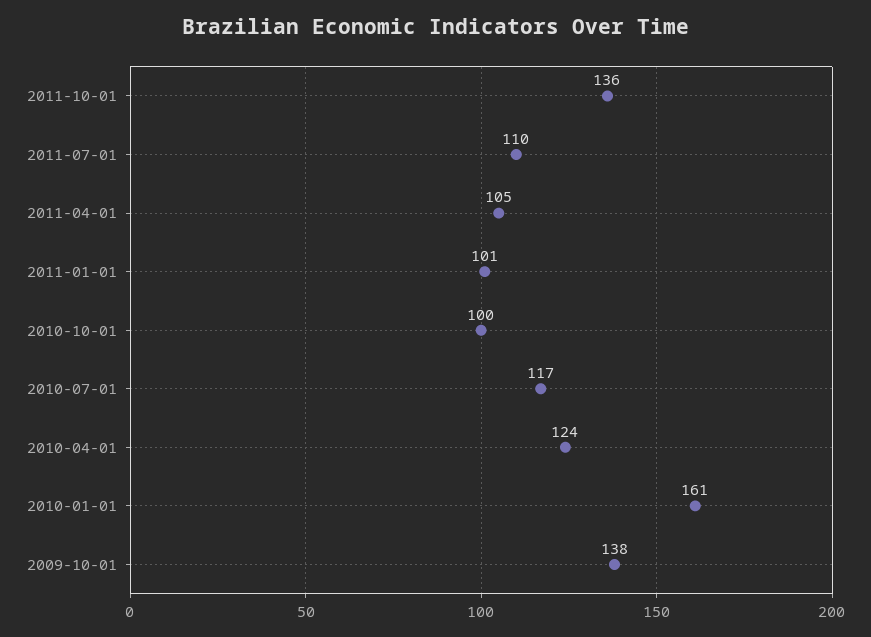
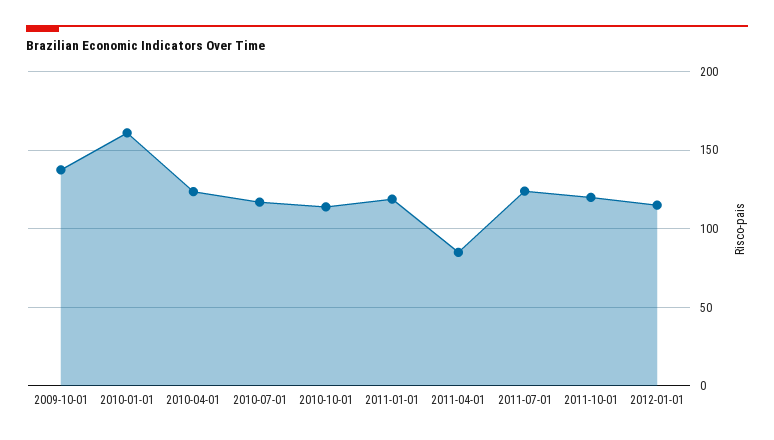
2011-10-01: 136 -> 120
2011-07-01: 110 -> 125
2011-04-01: 105 -> 85
2011-01-01: 101 -> 120
2010-10-01: 100 -> 115
2012-01-01: none -> 115

